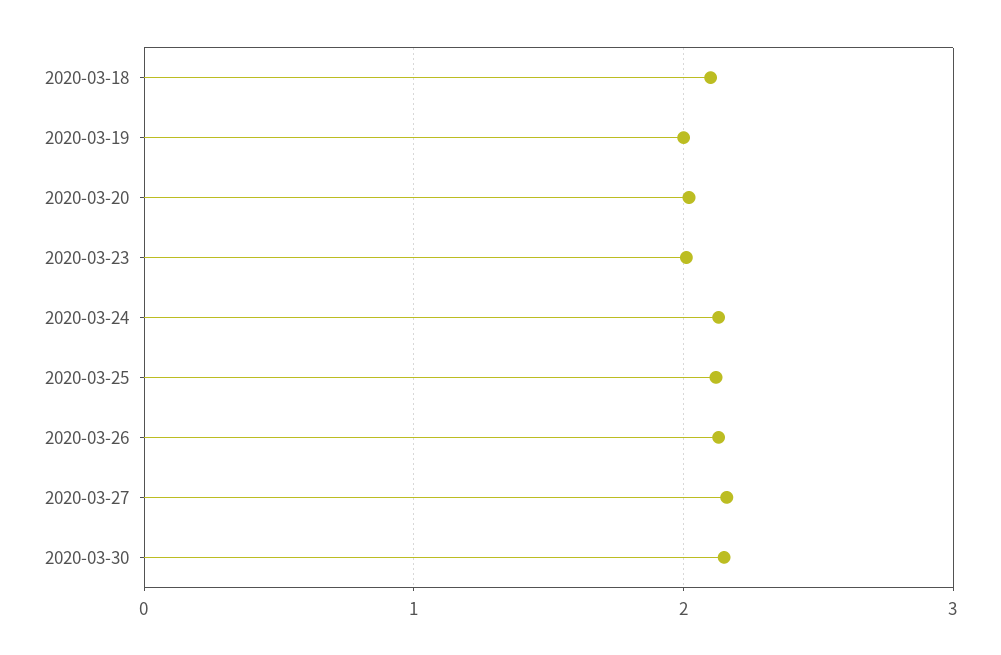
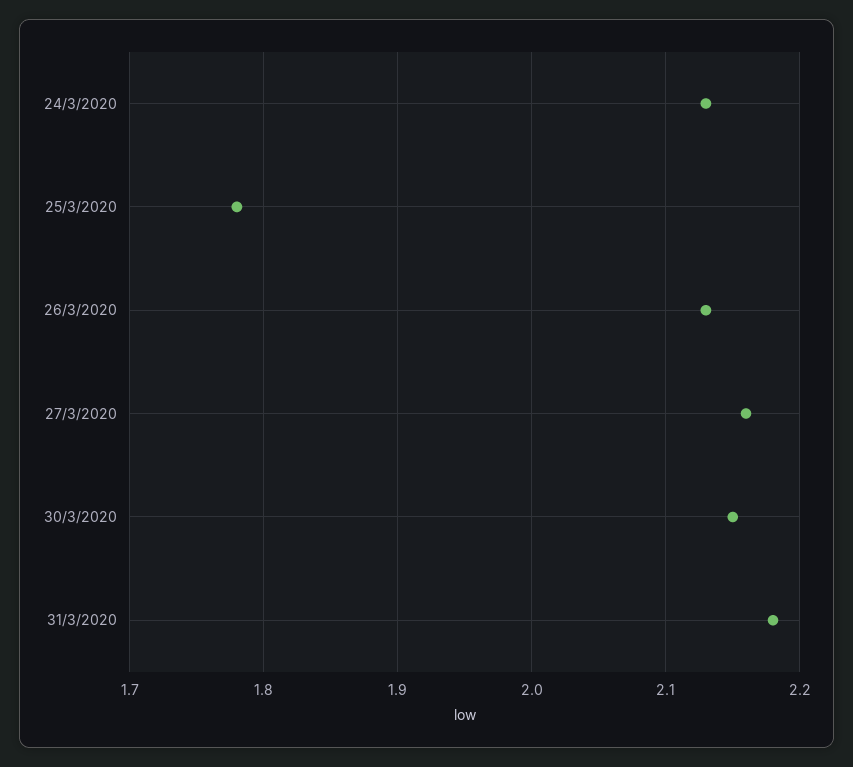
2020-03-18: 2.1 -> none
2020-03-19: 2 -> none
2020-03-20: 2 -> none
2020-03-23: 2 -> none
2020-03-25: 2.1 -> 1.78
31/3/2020: none -> 2.18

